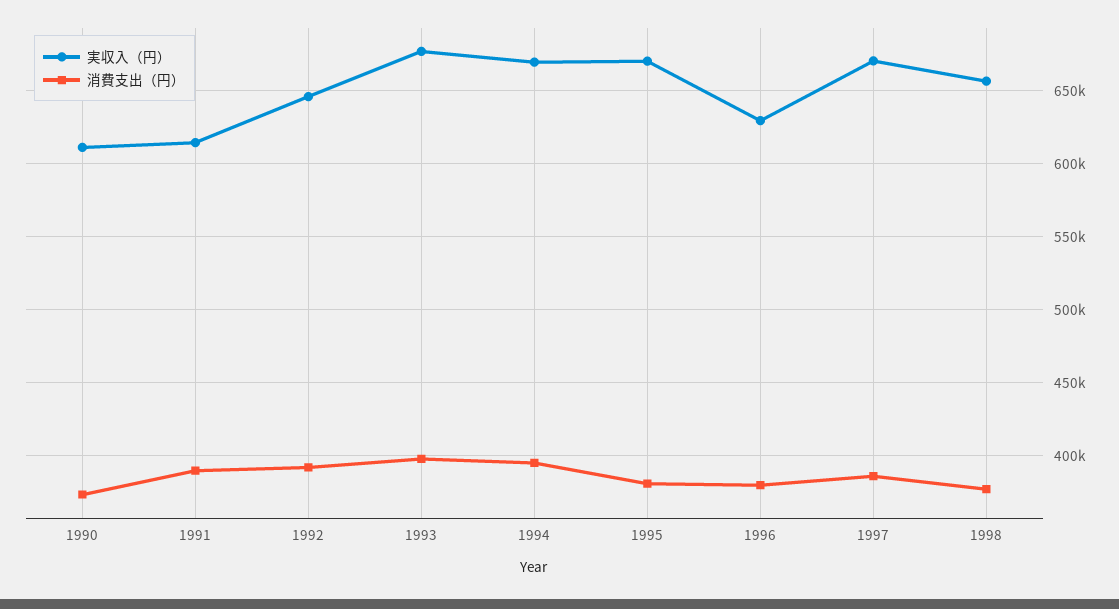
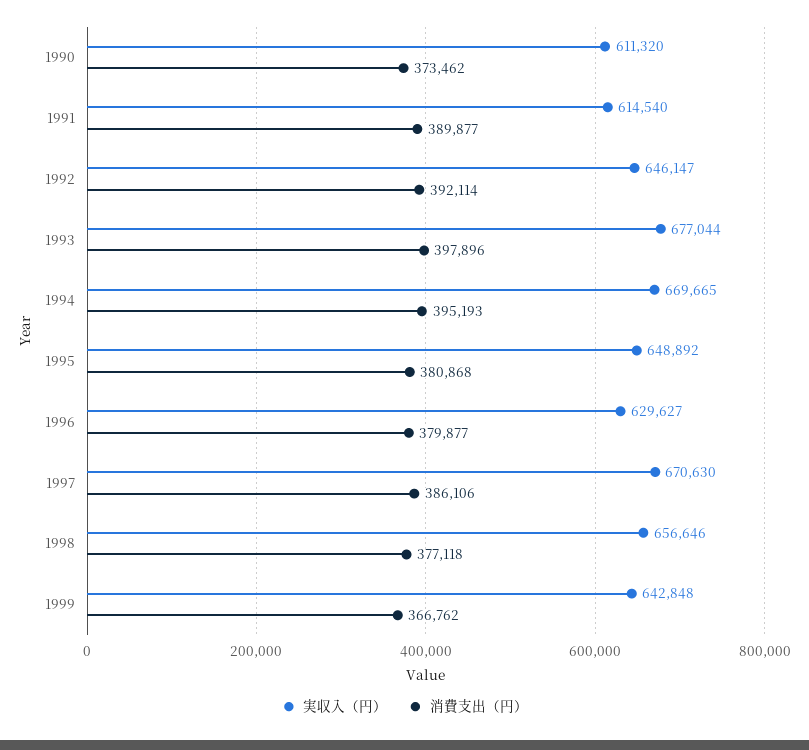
実収入（円）, 1995: 670000 -> 648892
実収入（円）, 1999: none -> 642848
消費支出（円）, 1999: none -> 366762

